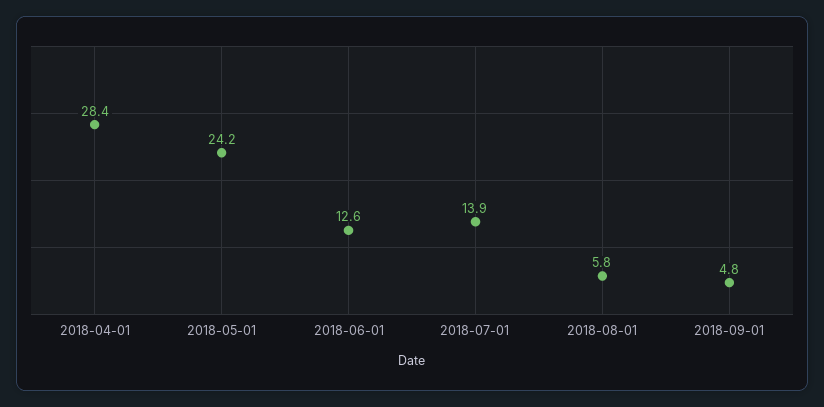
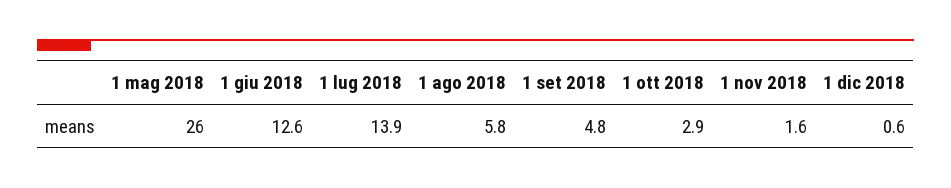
2018-04-01: 28.4 -> none
2018-05-01: 24.2 -> 26
1 ott 2018: none -> 2.9
1 nov 2018: none -> 1.6
1 dic 2018: none -> 0.6

